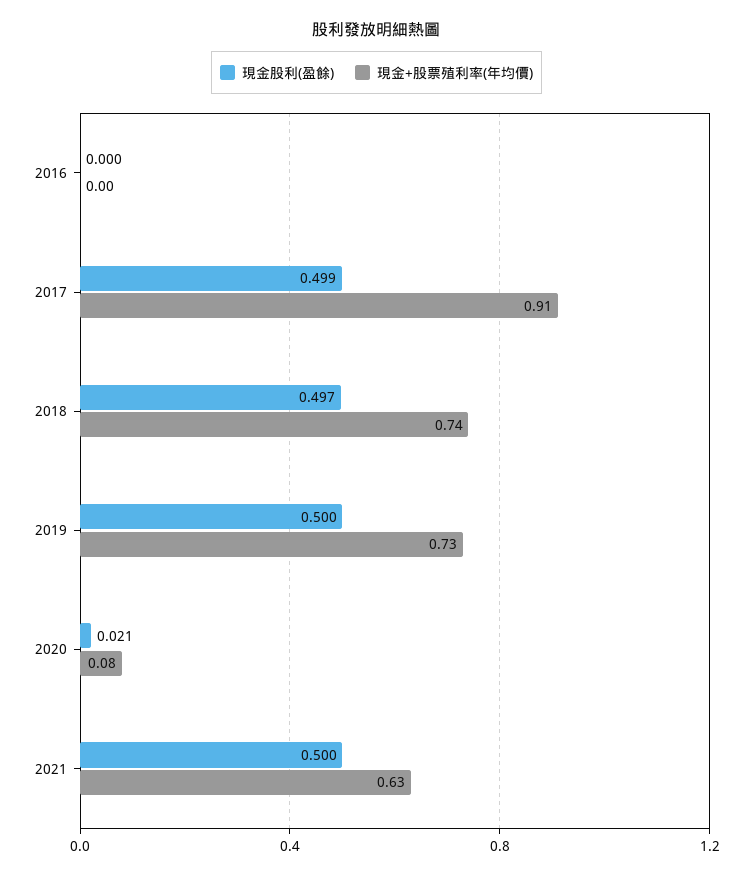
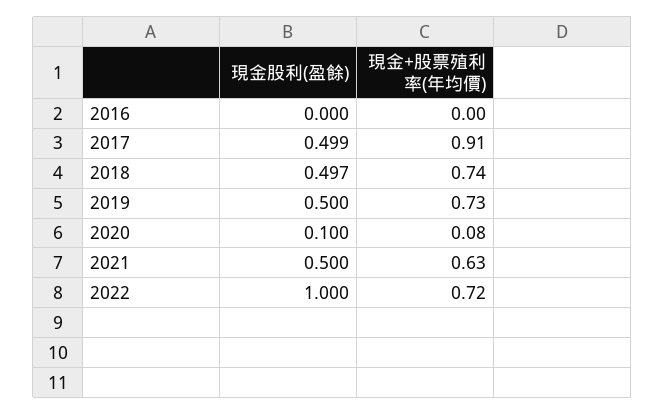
現金股利(盈餘), 2020: 0.021 -> 0.1
現金股利(盈餘), 2022: none -> 1
現金+股票殖利率(年均價), 2022: none -> 0.72

